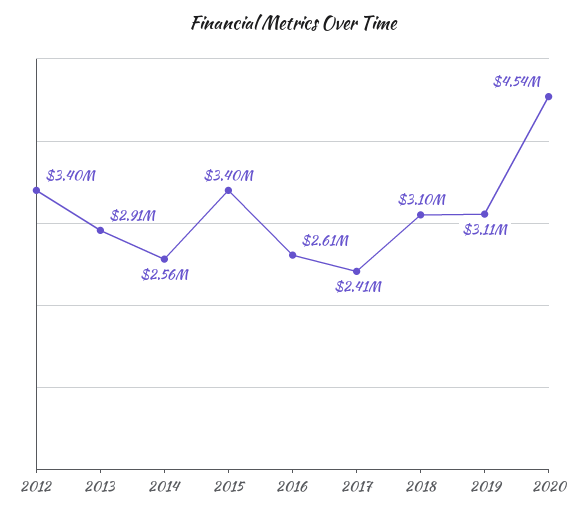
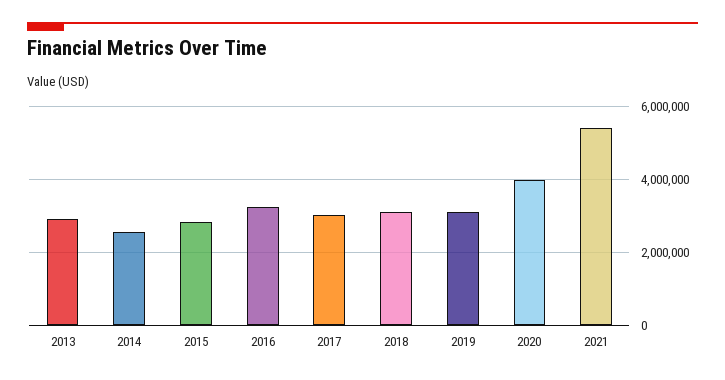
2012: 3400000 -> none
2015: 3400000 -> 2800000
2016: 2610000 -> 3200000
2017: 2410000 -> 3000000
2020: 4540000 -> 4000000
2021: none -> 5400000

